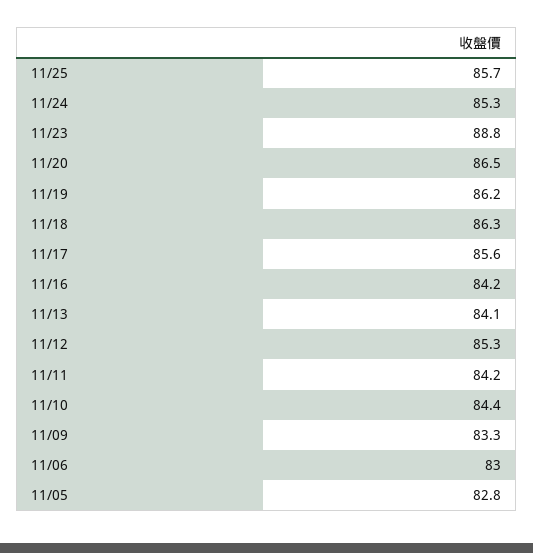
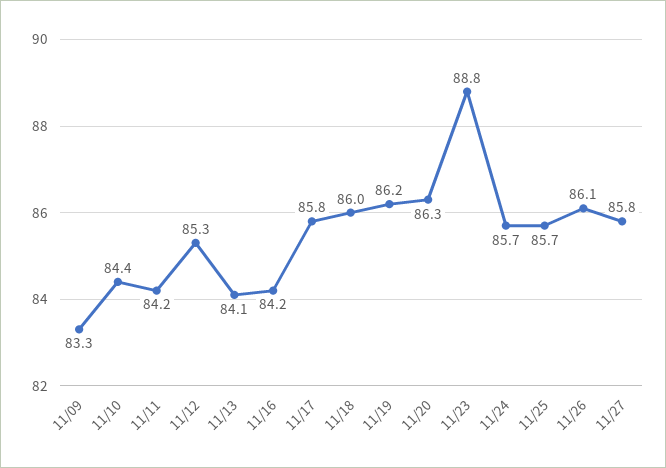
11/24: 85.3 -> 85.7
11/20: 86.5 -> 86.3
11/18: 86.3 -> 86
11/17: 85.6 -> 85.8
11/06: 83 -> none
11/05: 82.8 -> none
11/26: none -> 86.1
11/27: none -> 85.8

